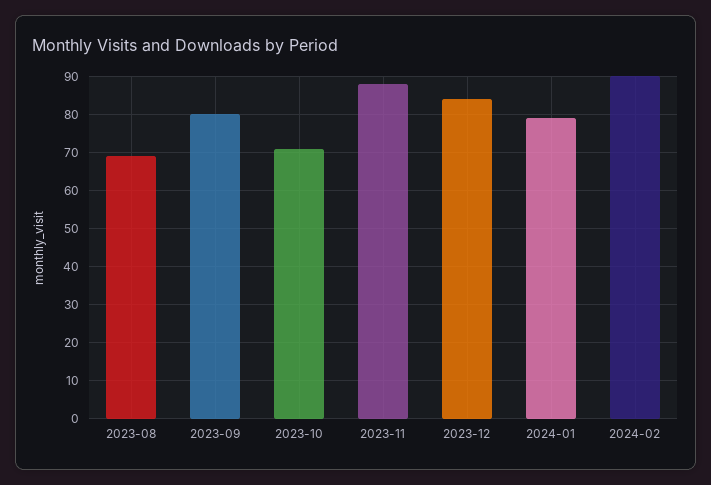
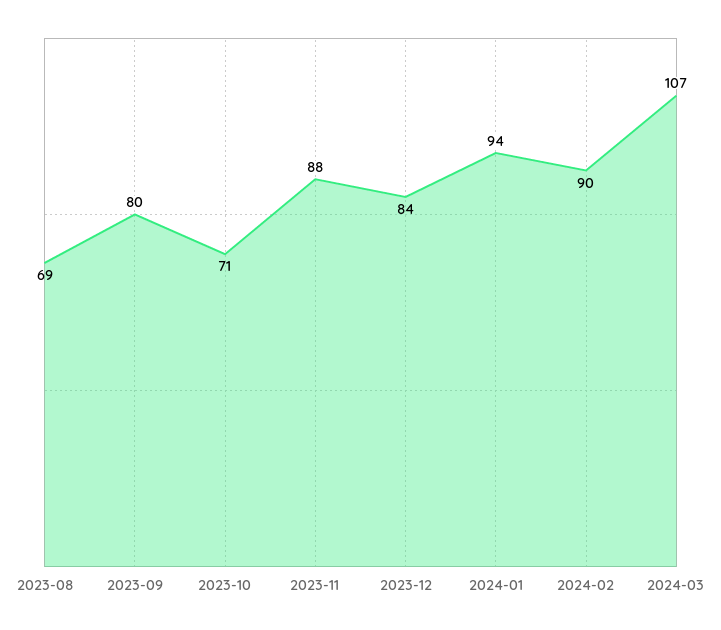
2024-01: 80 -> 94
2024-03: none -> 107

